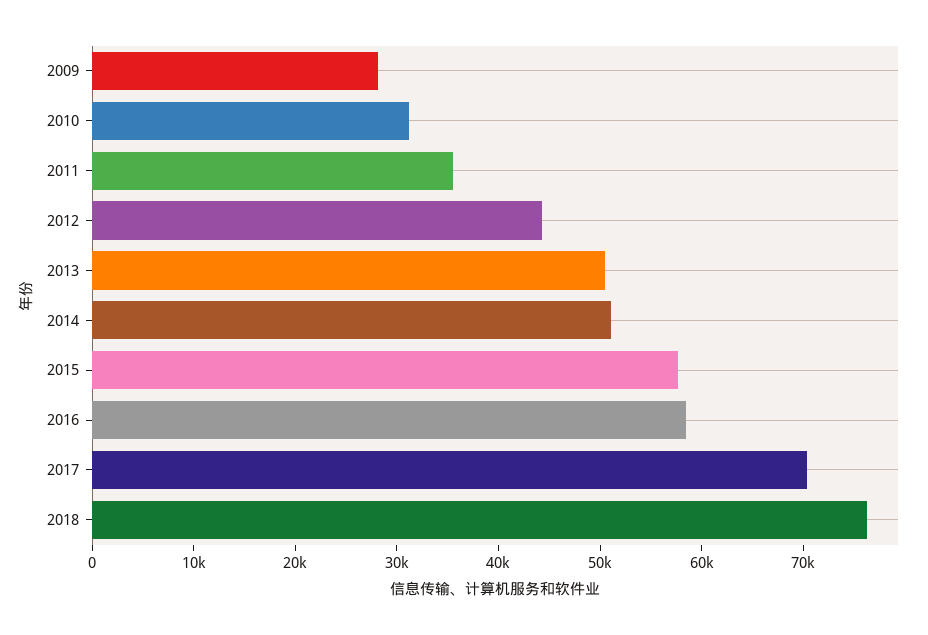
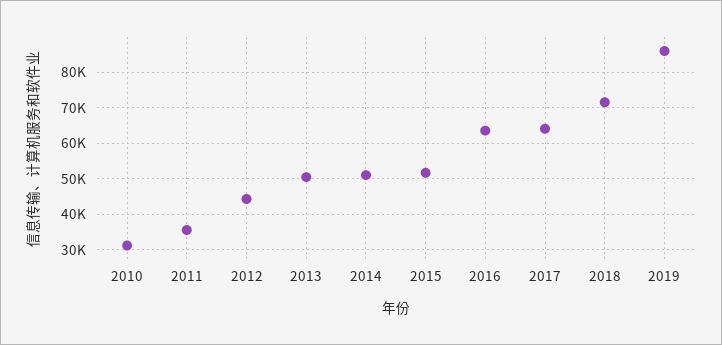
2009: 28000 -> none
2015: 58000 -> 52000
2016: 58000 -> 64000
2017: 70000 -> 64000
2018: 76000 -> 72000
2019: none -> 86000

